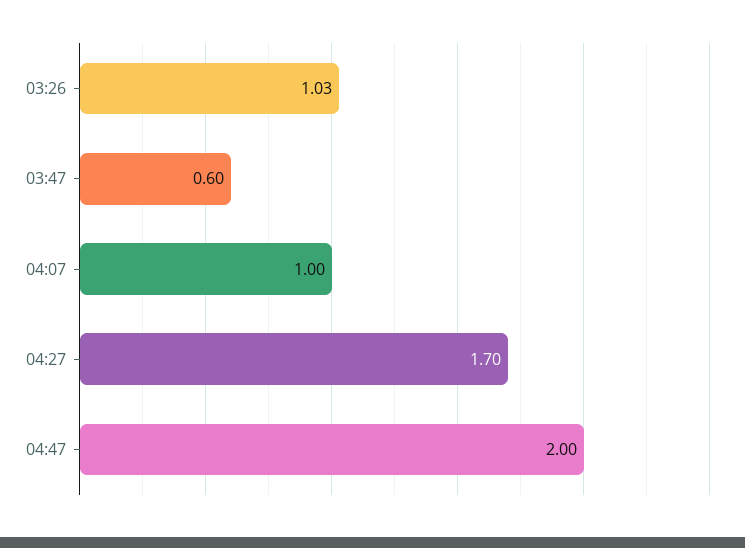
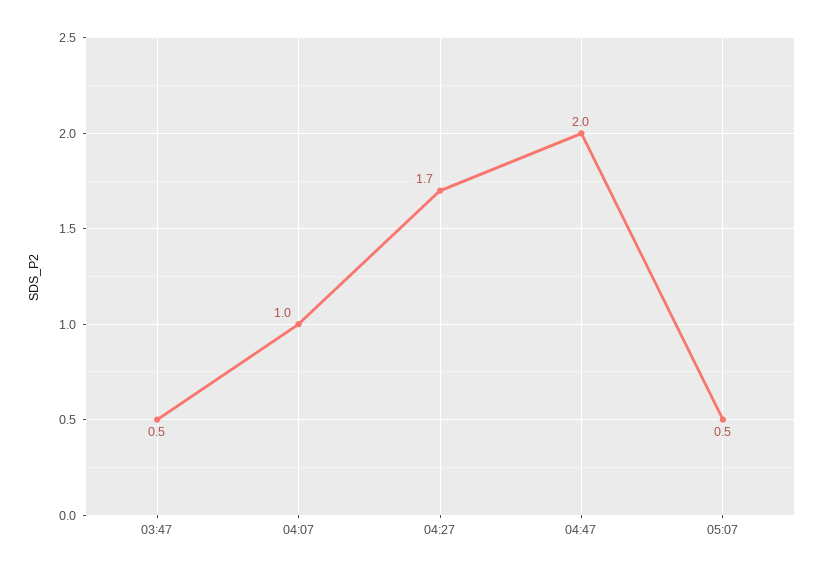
03:26: 1.03 -> none
03:47: 0.6 -> 0.5
05:07: none -> 0.5

